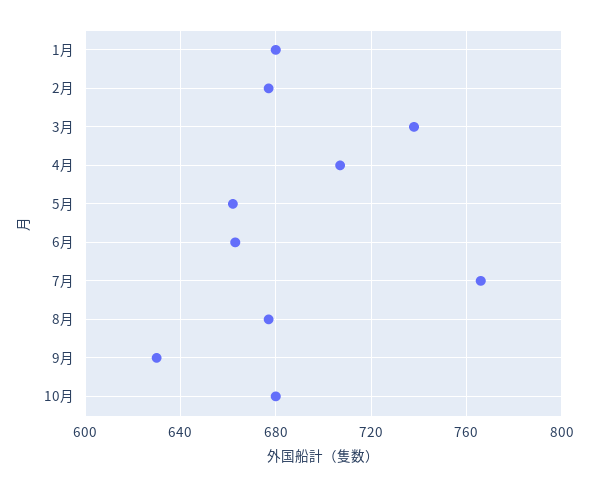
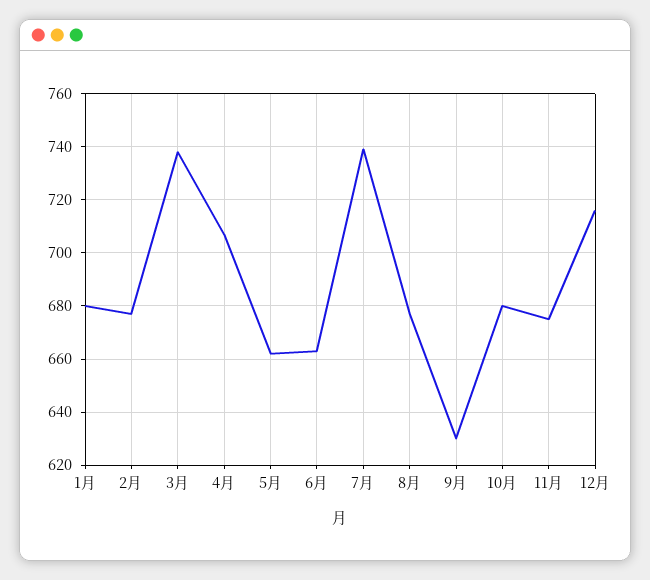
7月: 765 -> 740
11月: none -> 675
12月: none -> 715

